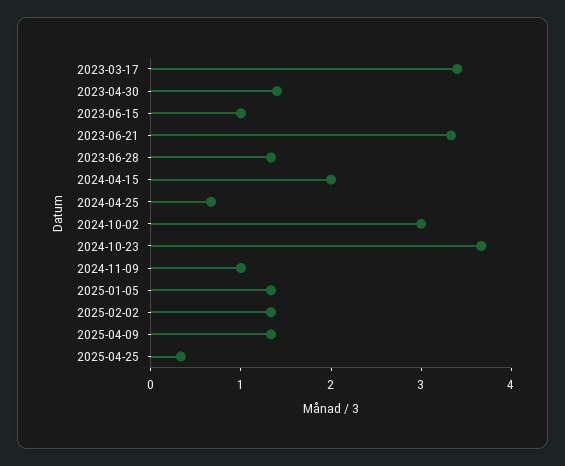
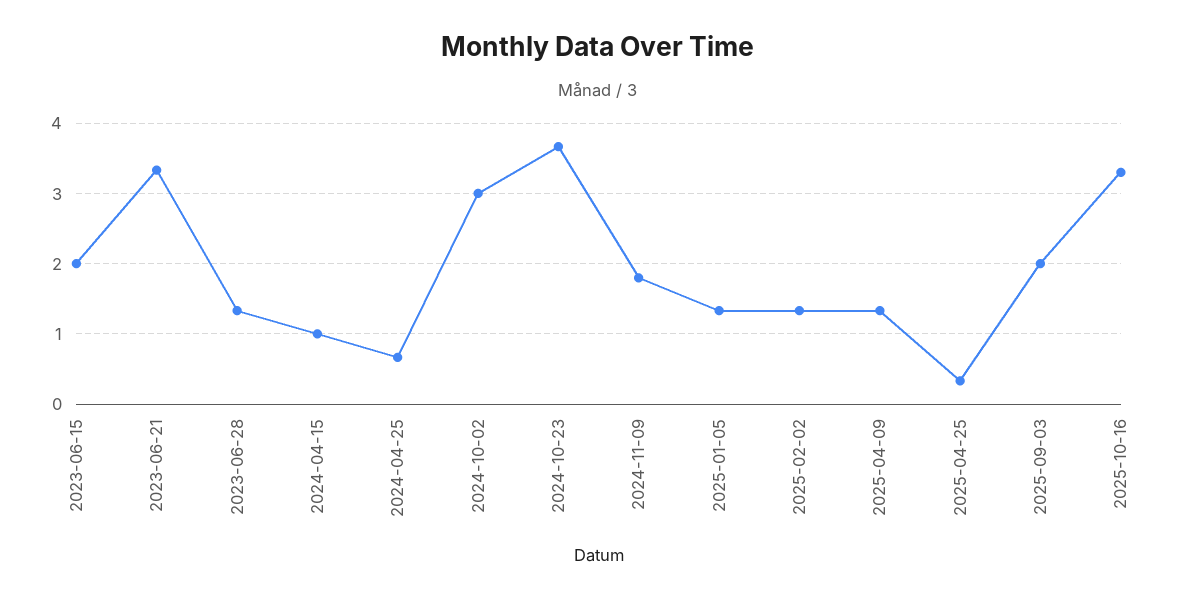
2023-03-17: 3.4 -> none
2023-04-30: 1.4 -> none
2023-06-15: 1 -> 2
2024-04-15: 2 -> 1
2024-11-09: 1 -> 1.8
2025-09-03: none -> 2
2025-10-16: none -> 3.3

